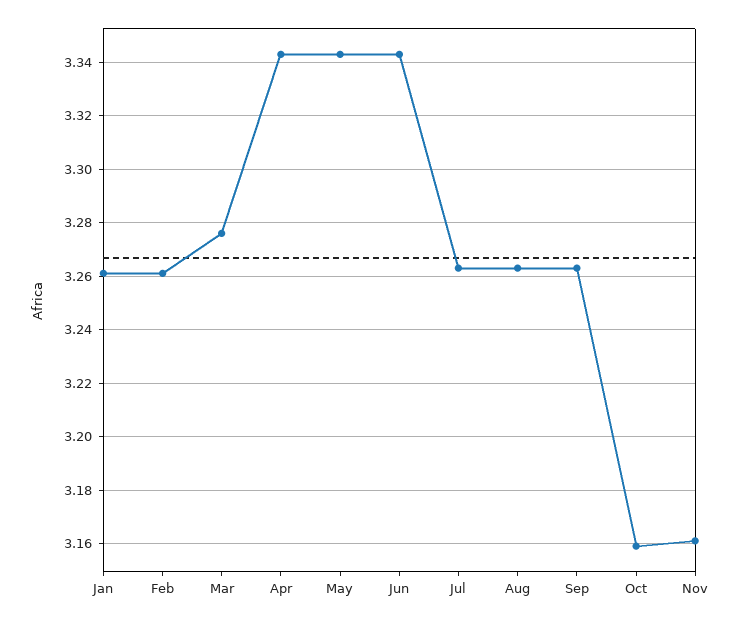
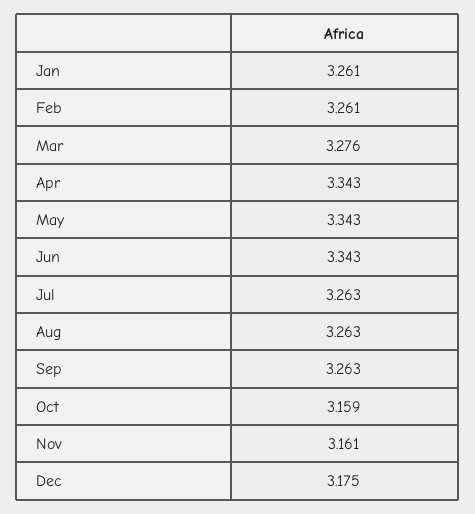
Dec: none -> 3.175

